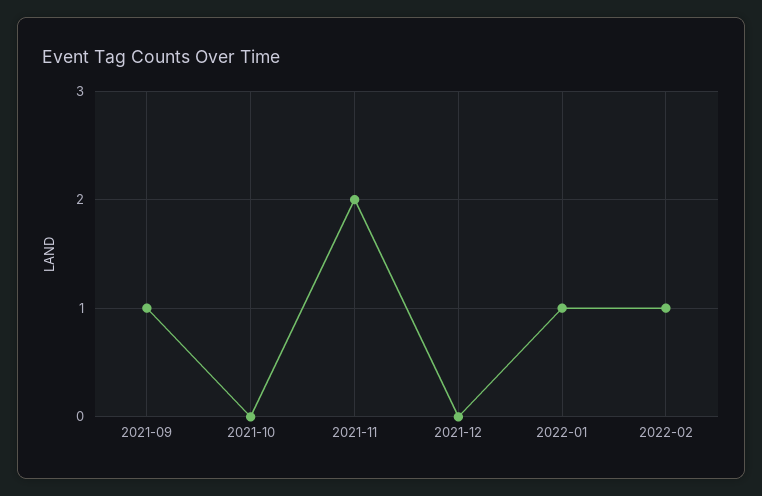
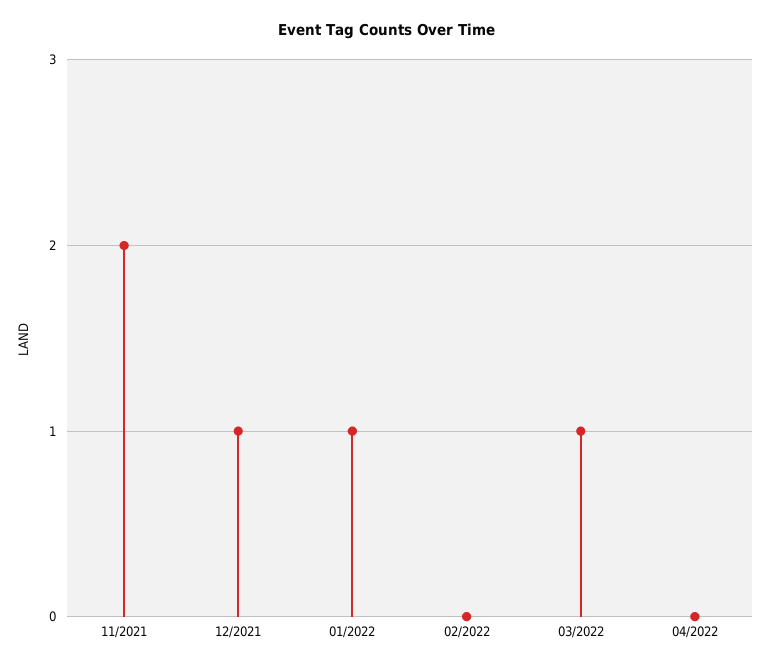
2021-09: 1 -> none
2021-10: 0 -> none
2021-12: 0 -> 1
2022-02: 1 -> 0
03/2022: none -> 1
04/2022: none -> 0

